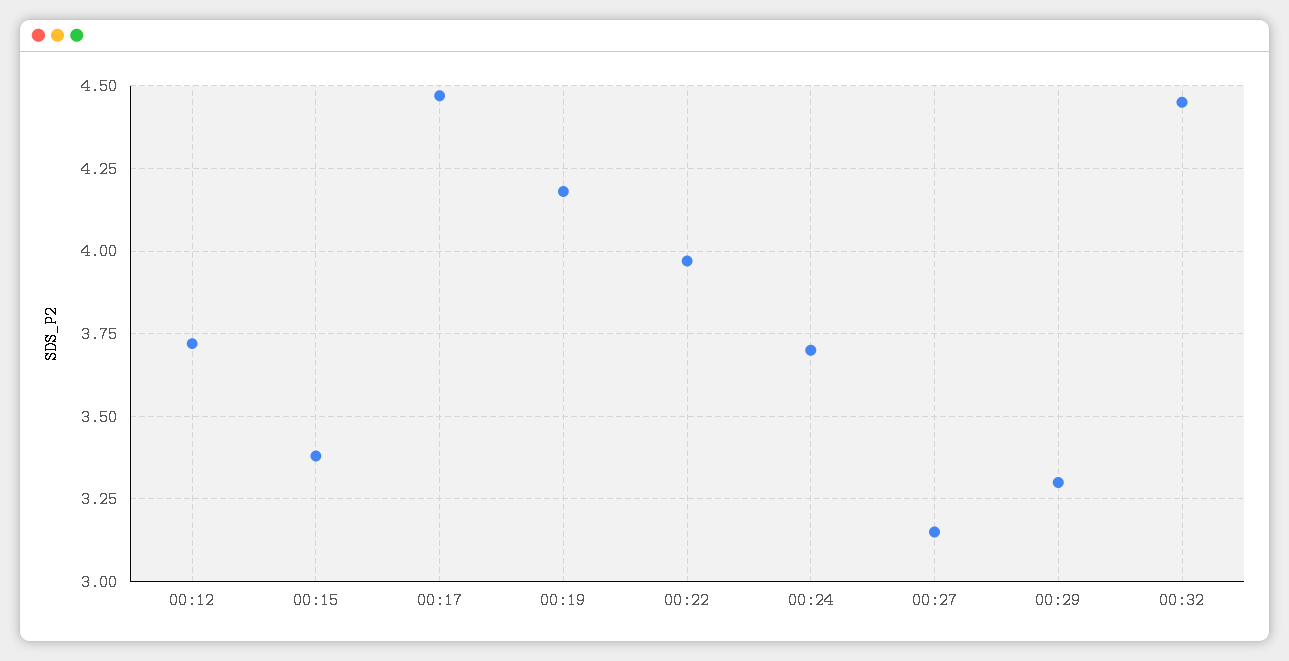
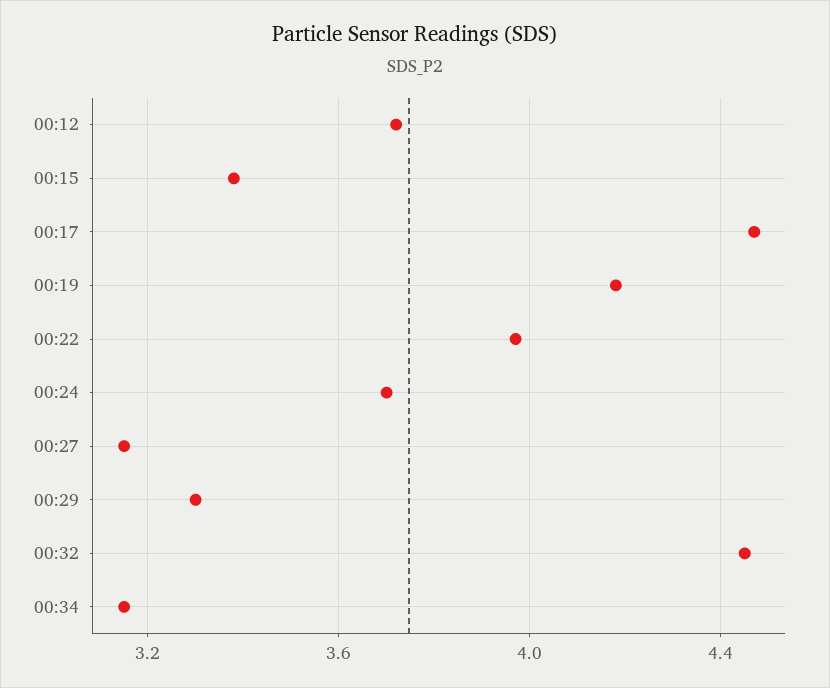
00:34: none -> 3.15

